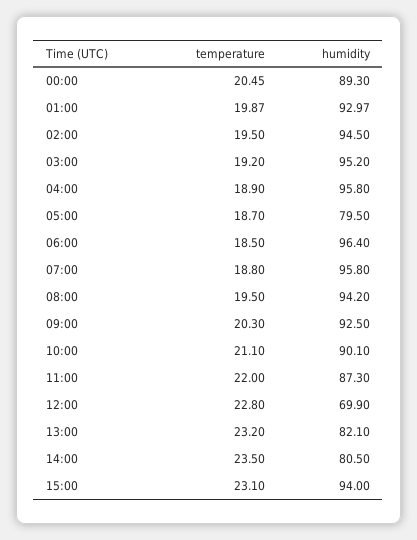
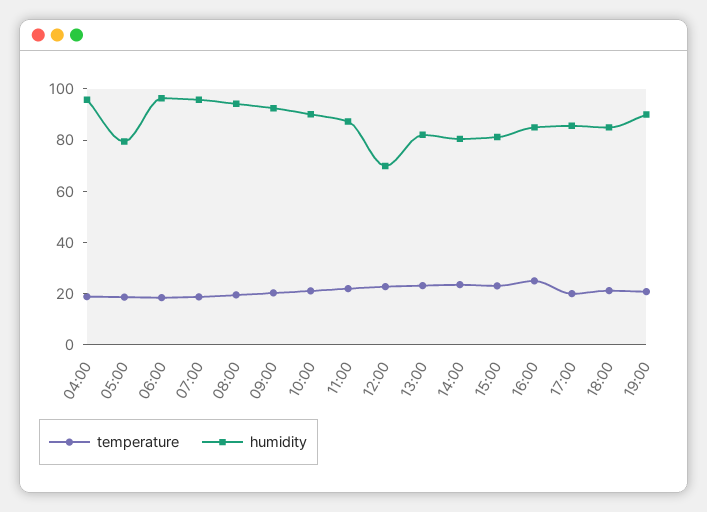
temperature, 00:00: 20.45 -> none
humidity, 00:00: 89.3 -> none
temperature, 01:00: 19.87 -> none
humidity, 01:00: 92.97 -> none
temperature, 02:00: 19.5 -> none
humidity, 02:00: 94.5 -> none
temperature, 03:00: 19.2 -> none
humidity, 03:00: 95.2 -> none
humidity, 15:00: 94 -> 80
temperature, 16:00: none -> 25
humidity, 16:00: none -> 85
temperature, 17:00: none -> 20
humidity, 17:00: none -> 85
temperature, 18:00: none -> 20
humidity, 18:00: none -> 85
temperature, 19:00: none -> 20
humidity, 19:00: none -> 90

